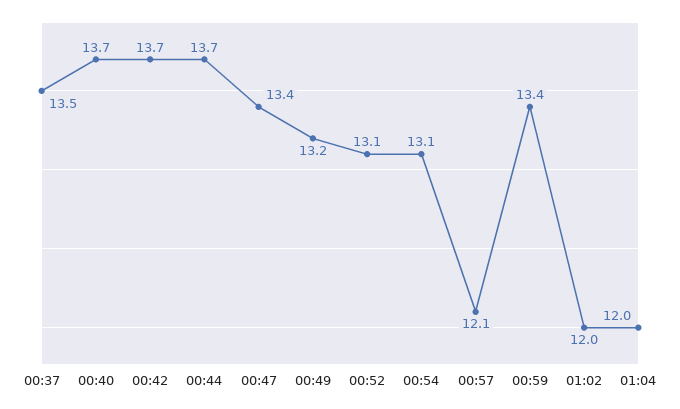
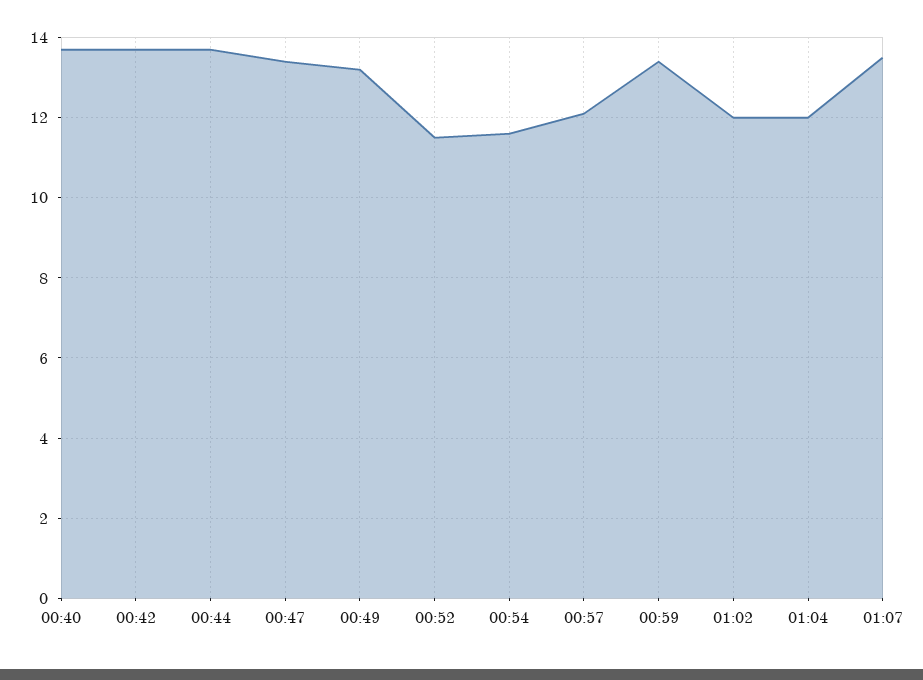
00:37: 13.5 -> none
00:52: 13.1 -> 11.5
00:54: 13.1 -> 11.5
01:07: none -> 13.5

